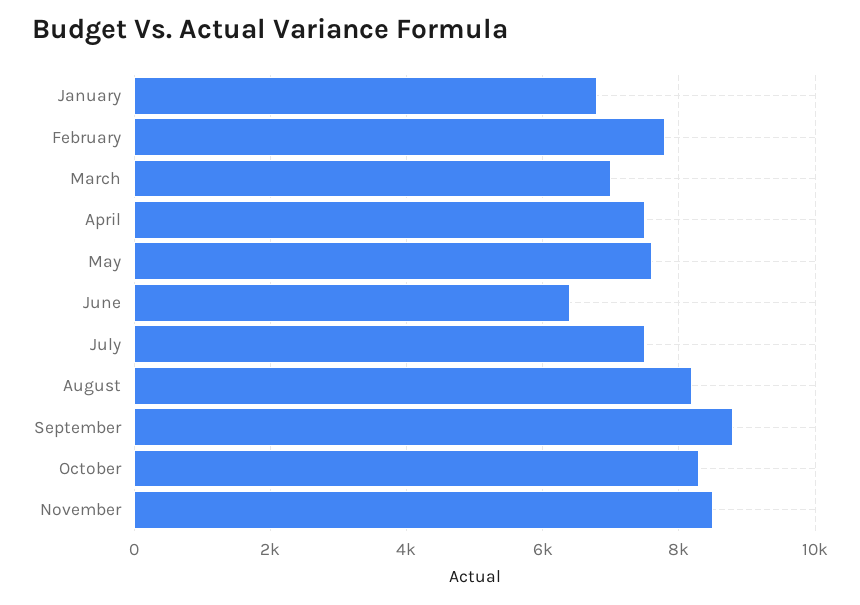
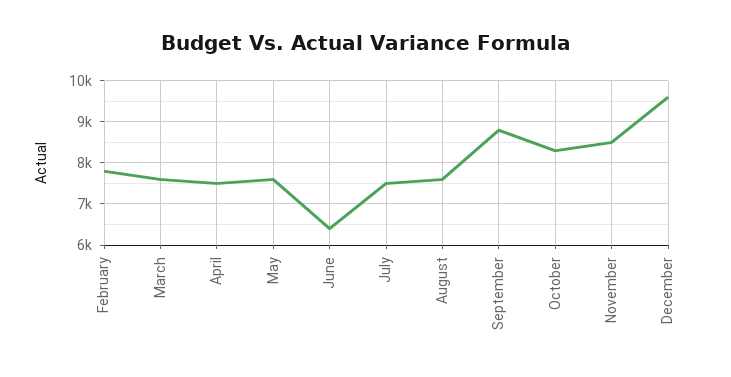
January: 6800 -> none
March: 7000 -> 7600
August: 8200 -> 7600
December: none -> 9600

